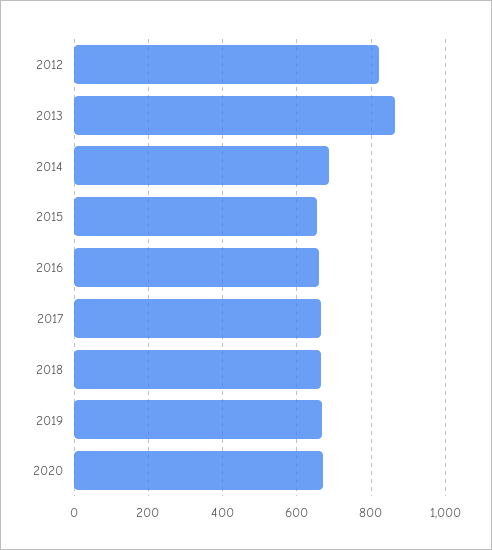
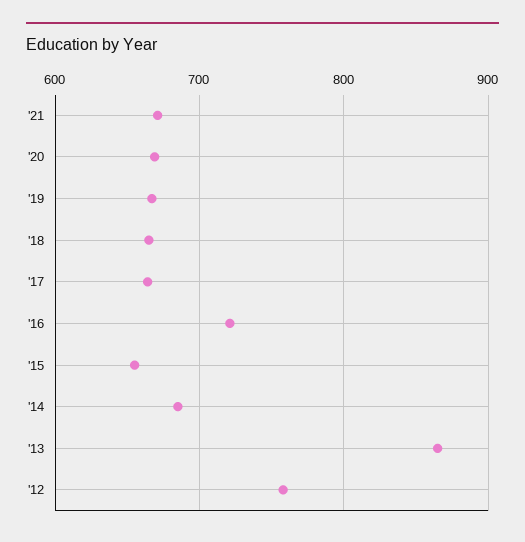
2012: 820 -> 760
2016: 660 -> 720
'21: none -> 670

